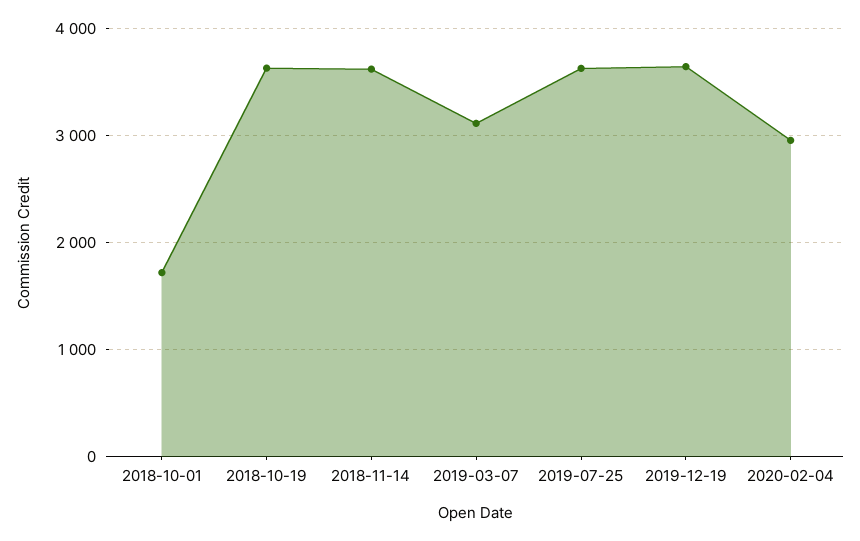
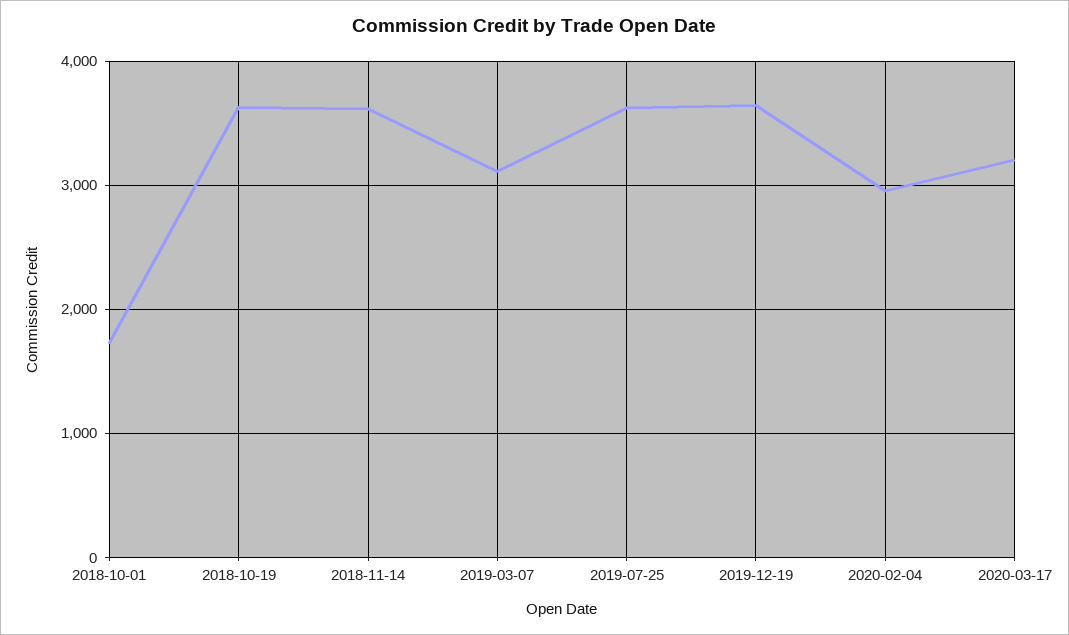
2020-03-17: none -> 3200

